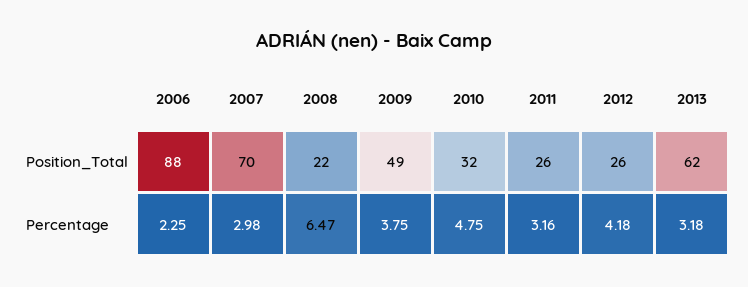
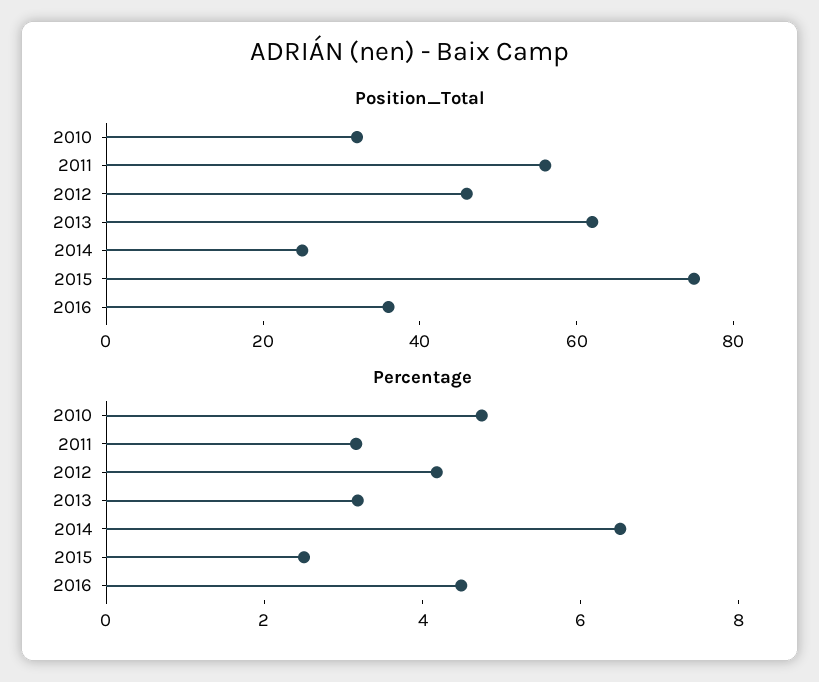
Position_Total, 2006: 88 -> none
Position_Total, 2007: 70 -> none
Position_Total, 2008: 22 -> none
Position_Total, 2009: 49 -> none
Position_Total, 2011: 26 -> 55
Position_Total, 2012: 26 -> 45
Percentage, 2006: 2.25 -> none
Percentage, 2007: 2.98 -> none
Percentage, 2008: 6.47 -> none
Percentage, 2009: 3.75 -> none
Position_Total, 2014: none -> 25
Position_Total, 2015: none -> 75
Position_Total, 2016: none -> 35
Percentage, 2014: none -> 6.5
Percentage, 2015: none -> 2.5
Percentage, 2016: none -> 4.5

